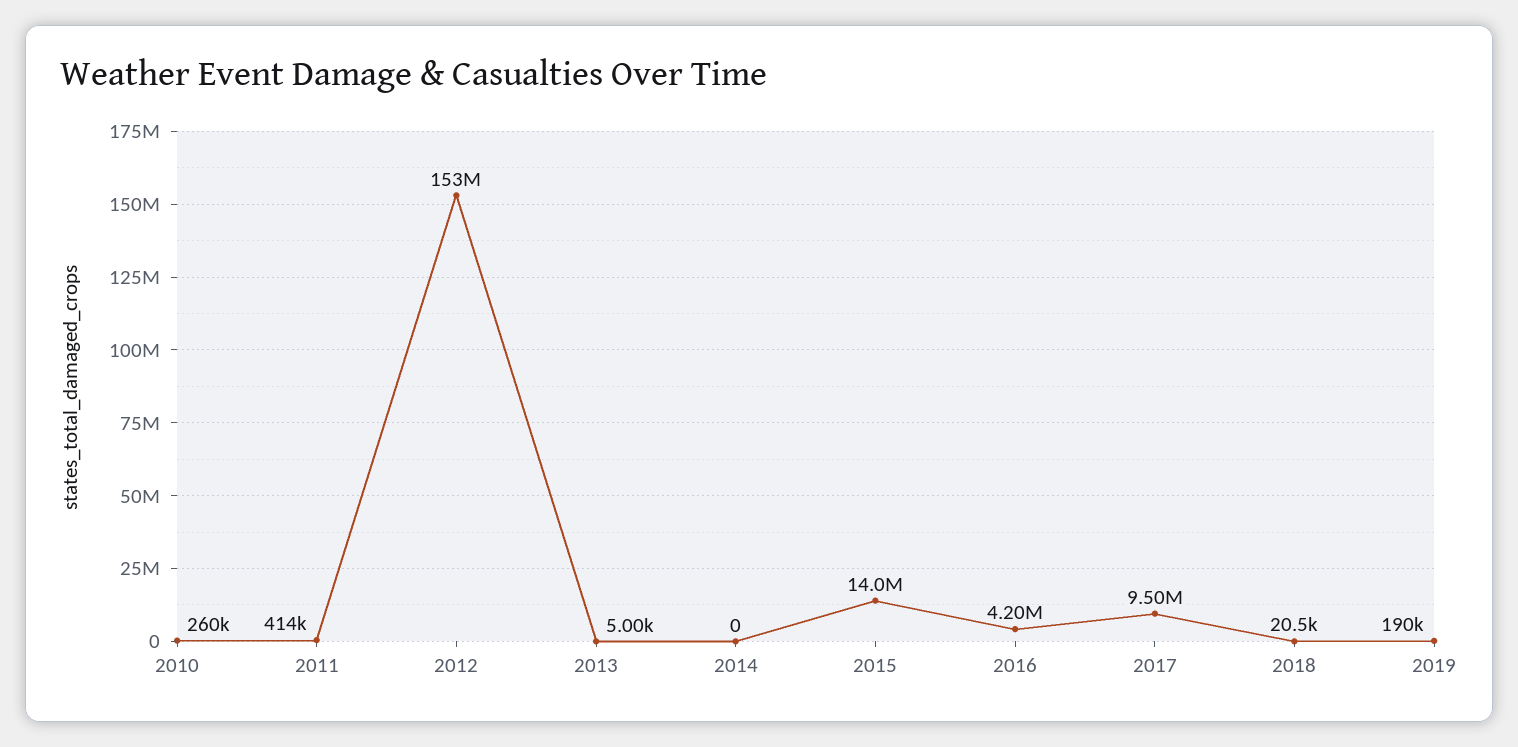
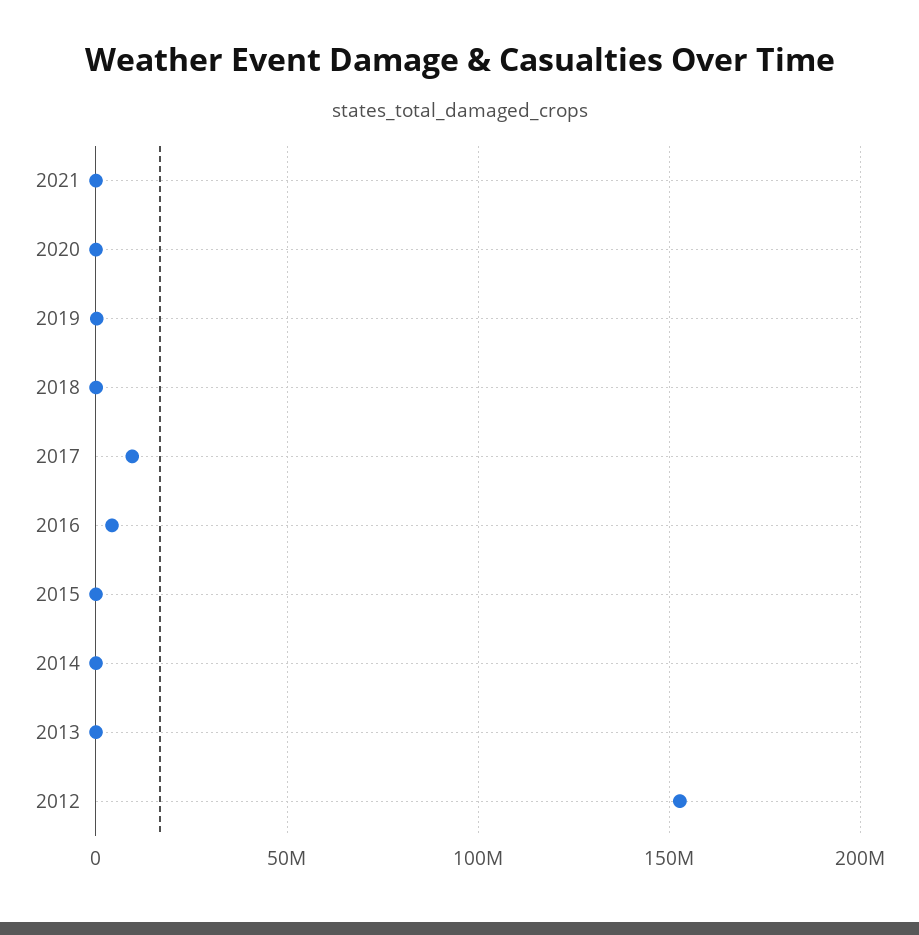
2010: 260000 -> none
2011: 414000 -> none
2015: 14000000 -> 0
2021: none -> 0
2020: none -> 0

